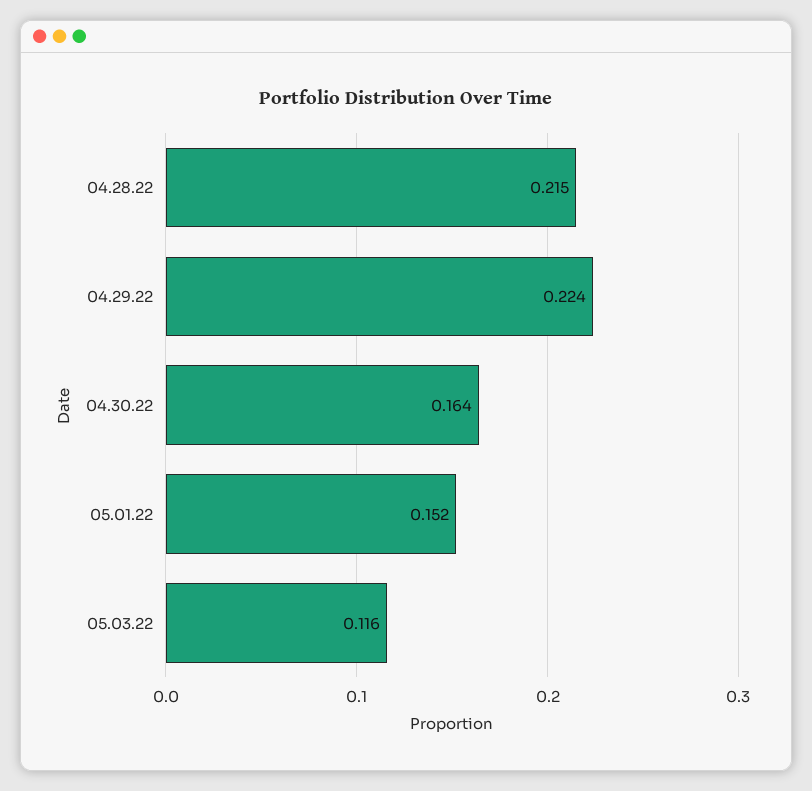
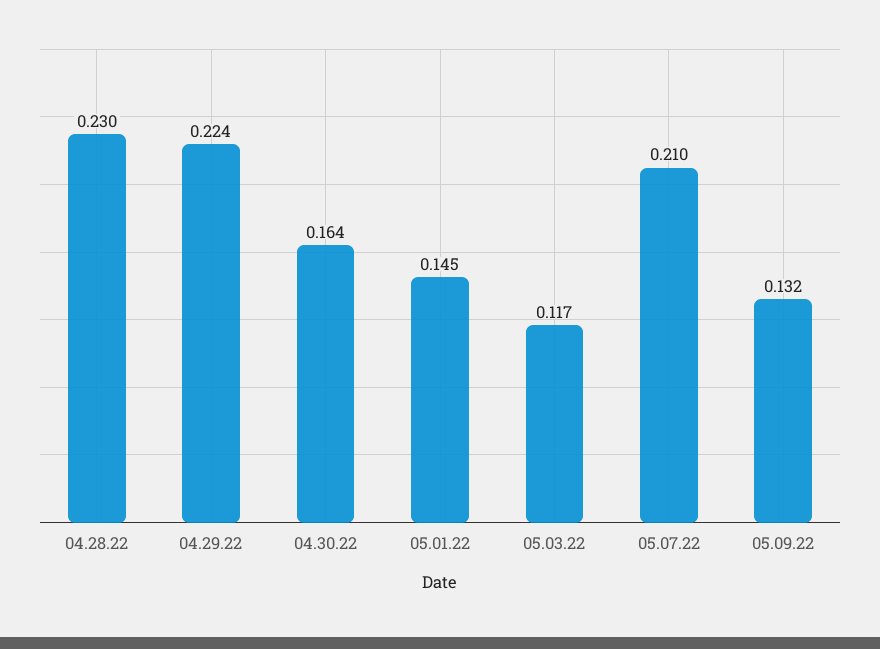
04.28.22: 0.215 -> 0.23
05.01.22: 0.152 -> 0.145
05.03.22: 0.116 -> 0.117
05.07.22: none -> 0.21
05.09.22: none -> 0.132

